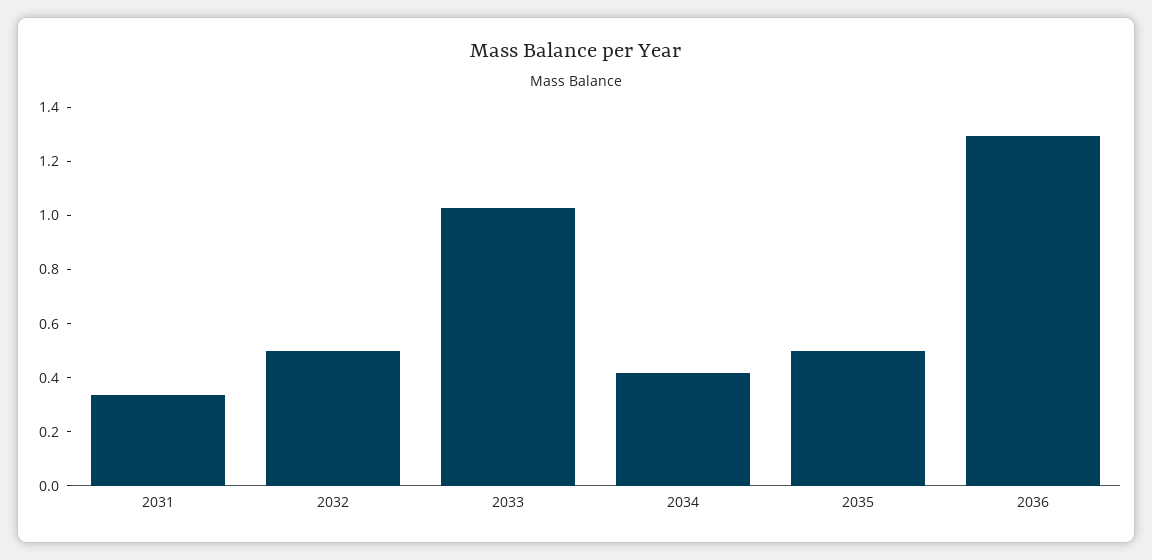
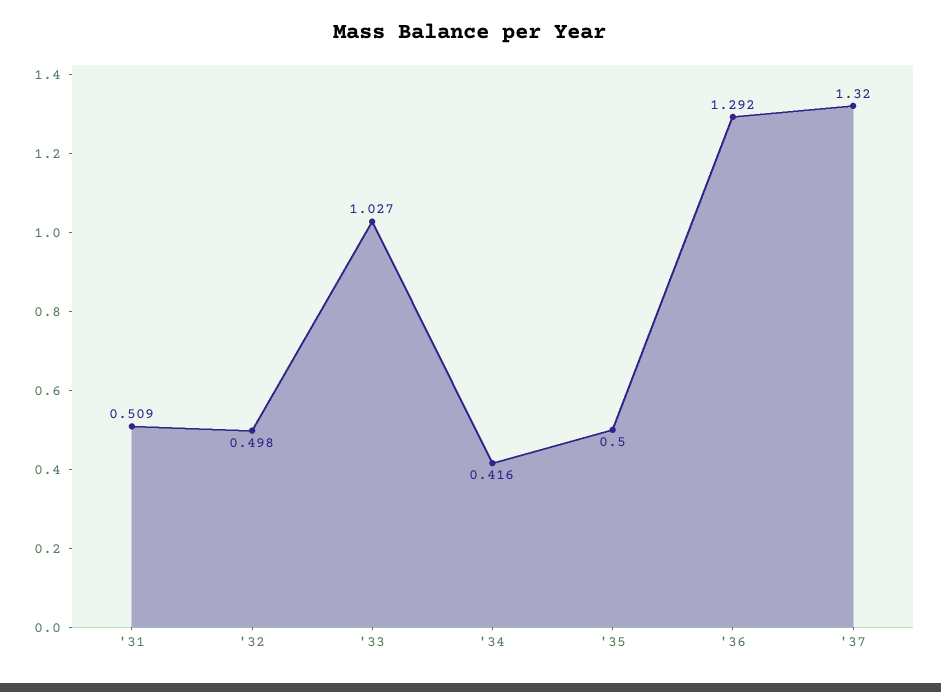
2031: 0.35 -> 0.509
'37: none -> 1.32

